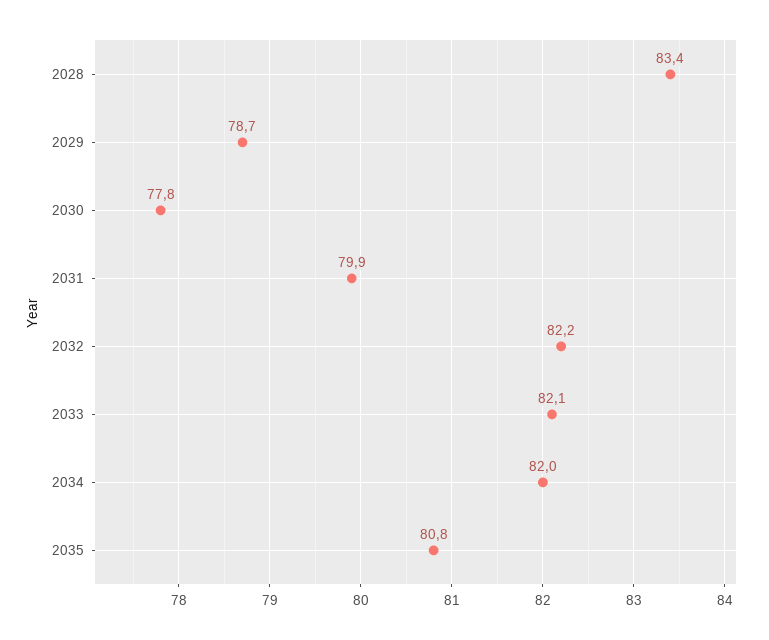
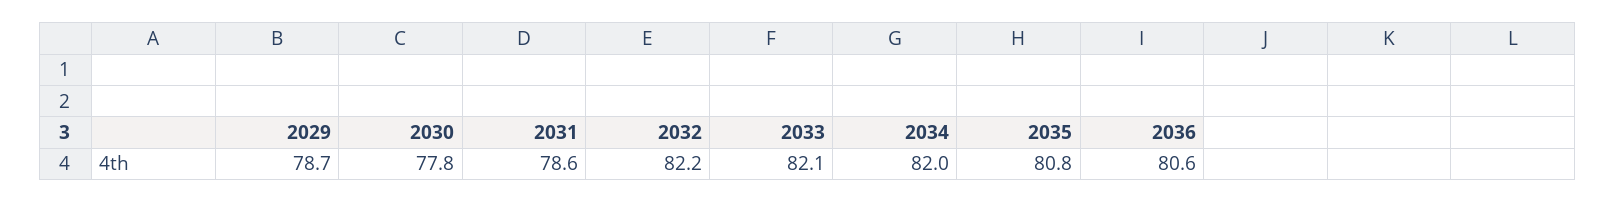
2028: 83.4 -> none
2031: 79.9 -> 78.6
2036: none -> 80.6

